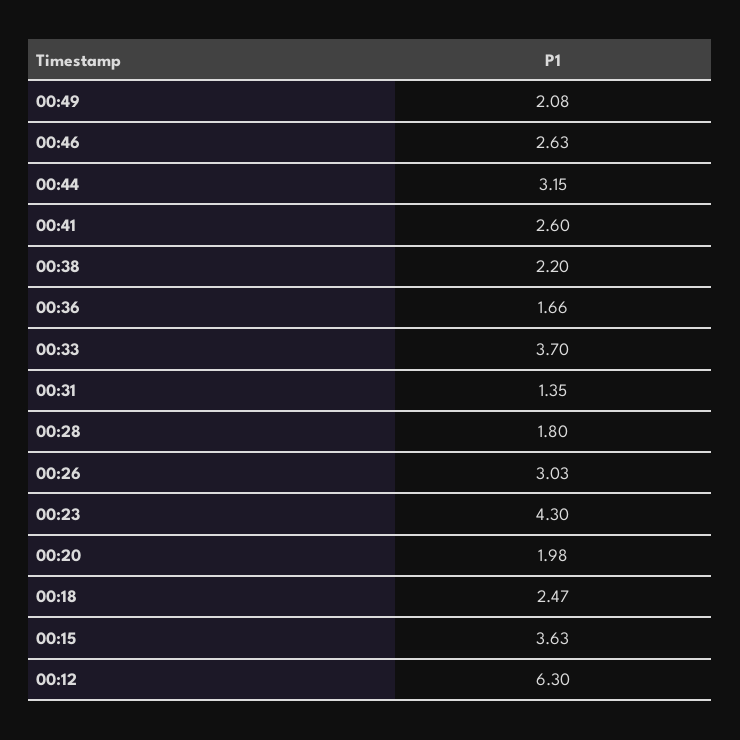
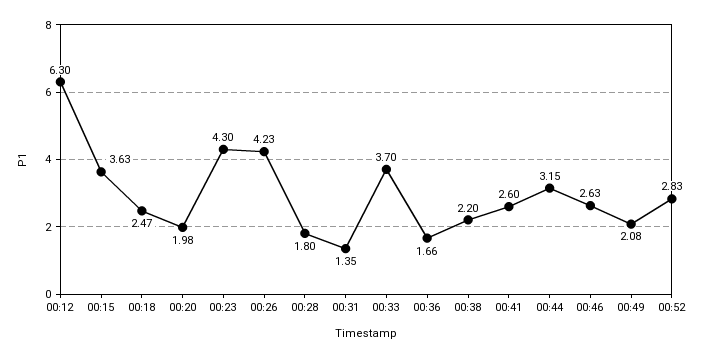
00:26: 3.03 -> 4.23
00:52: none -> 2.83

